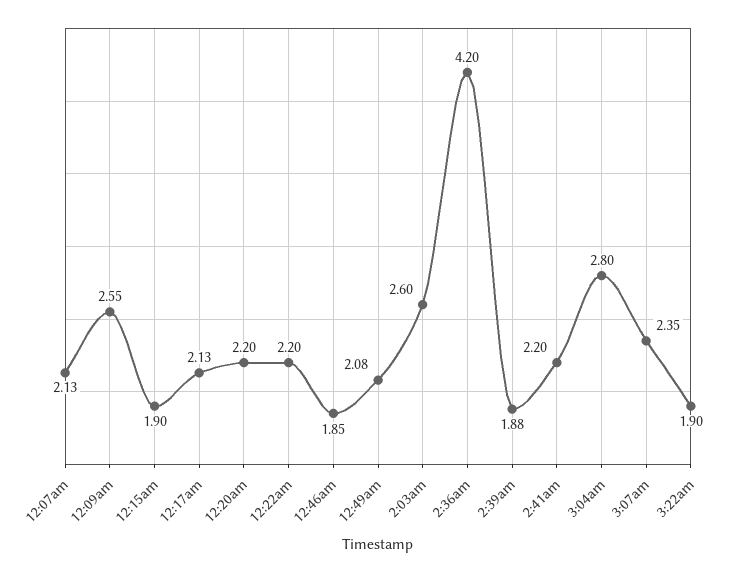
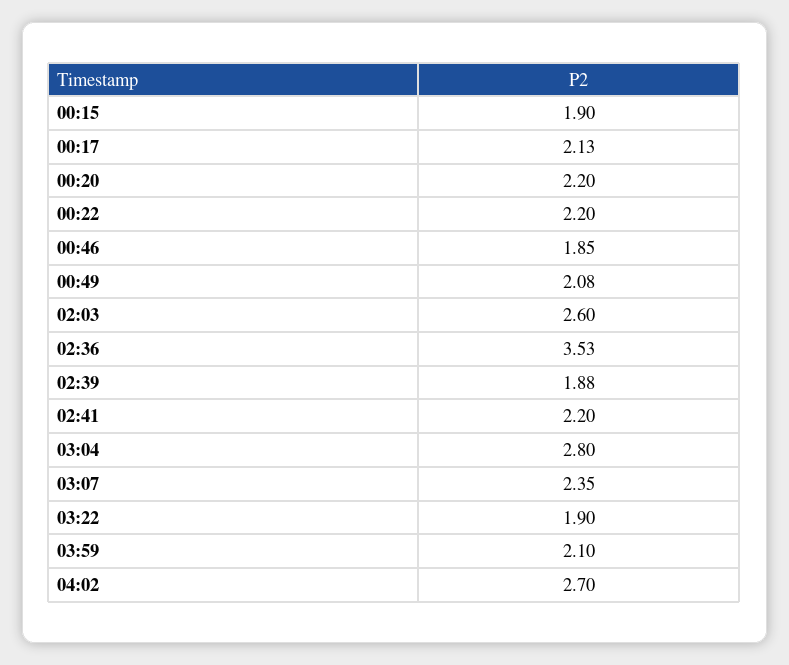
12:07am: 2.13 -> none
12:09am: 2.55 -> none
2:36am: 4.2 -> 3.53
03:59: none -> 2.1
04:02: none -> 2.7

